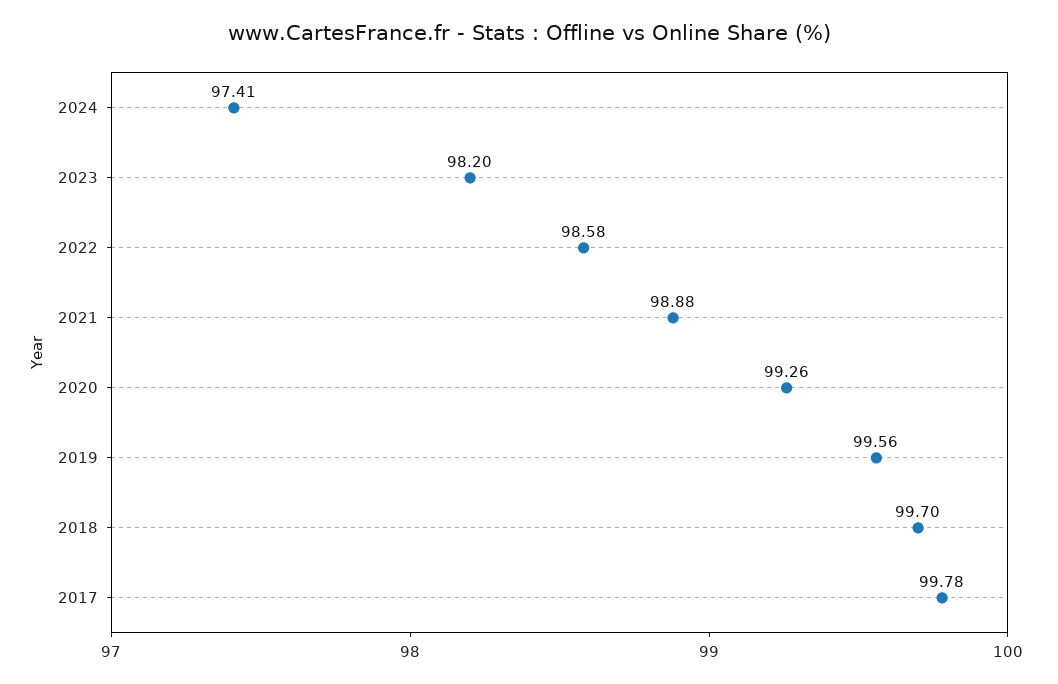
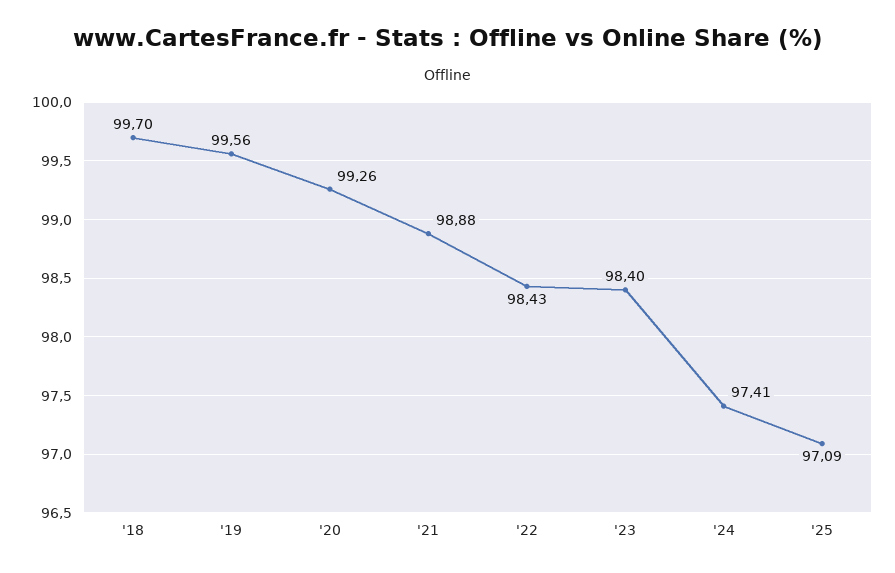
2023: 98.2 -> 98.4
2022: 98.58 -> 98.43
2017: 99.78 -> none
'25: none -> 97.09

